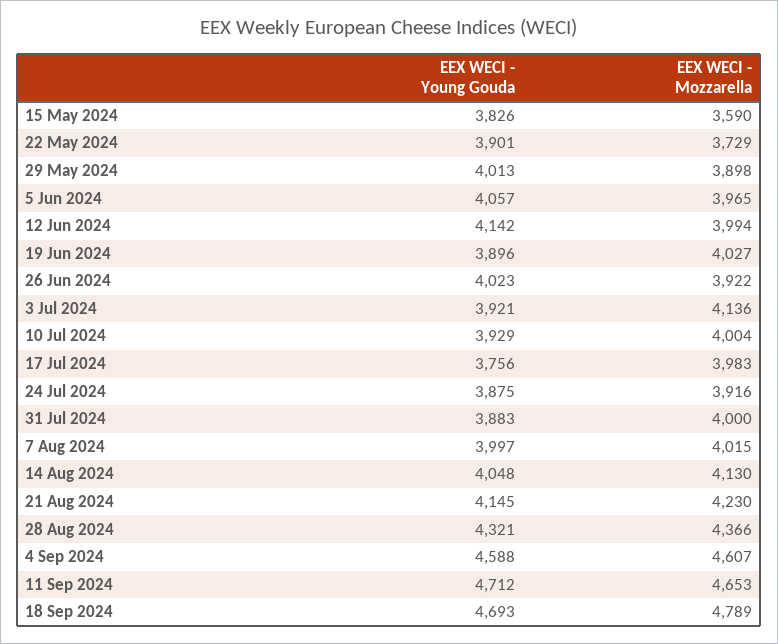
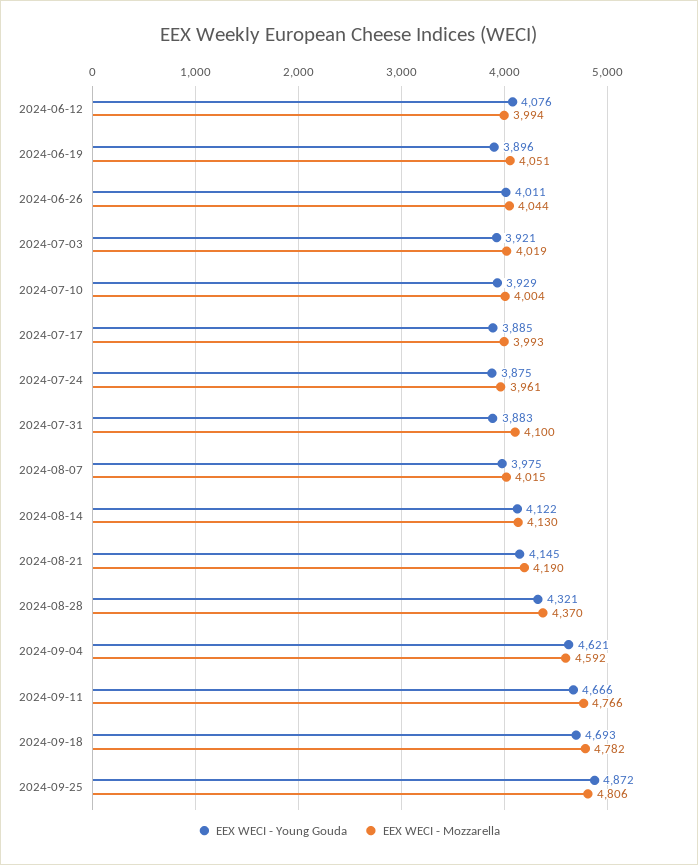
EEX WECI - Young Gouda, 15 May 2024: 3826 -> none
EEX WECI - Mozzarella, 15 May 2024: 3590 -> none
EEX WECI - Young Gouda, 22 May 2024: 3901 -> none
EEX WECI - Mozzarella, 22 May 2024: 3729 -> none
EEX WECI - Young Gouda, 29 May 2024: 4013 -> none
EEX WECI - Mozzarella, 29 May 2024: 3898 -> none
EEX WECI - Young Gouda, 5 Jun 2024: 4057 -> none
EEX WECI - Mozzarella, 5 Jun 2024: 3965 -> none
EEX WECI - Young Gouda, 12 Jun 2024: 4142 -> 4076
EEX WECI - Mozzarella, 19 Jun 2024: 4027 -> 4051
EEX WECI - Young Gouda, 26 Jun 2024: 4023 -> 4011
EEX WECI - Mozzarella, 26 Jun 2024: 3922 -> 4044
EEX WECI - Mozzarella, 3 Jul 2024: 4136 -> 4019
EEX WECI - Young Gouda, 17 Jul 2024: 3756 -> 3885
EEX WECI - Mozzarella, 17 Jul 2024: 3983 -> 3993
EEX WECI - Mozzarella, 24 Jul 2024: 3916 -> 3961
EEX WECI - Mozzarella, 31 Jul 2024: 4000 -> 4100
EEX WECI - Young Gouda, 7 Aug 2024: 3997 -> 3975
EEX WECI - Young Gouda, 14 Aug 2024: 4048 -> 4122
EEX WECI - Mozzarella, 21 Aug 2024: 4230 -> 4190
EEX WECI - Mozzarella, 28 Aug 2024: 4366 -> 4370
EEX WECI - Young Gouda, 4 Sep 2024: 4588 -> 4621
EEX WECI - Mozzarella, 4 Sep 2024: 4607 -> 4592
EEX WECI - Young Gouda, 11 Sep 2024: 4712 -> 4666
EEX WECI - Mozzarella, 11 Sep 2024: 4653 -> 4766
EEX WECI - Mozzarella, 18 Sep 2024: 4789 -> 4782
EEX WECI - Young Gouda, 2024-09-25: none -> 4872
EEX WECI - Mozzarella, 2024-09-25: none -> 4806

